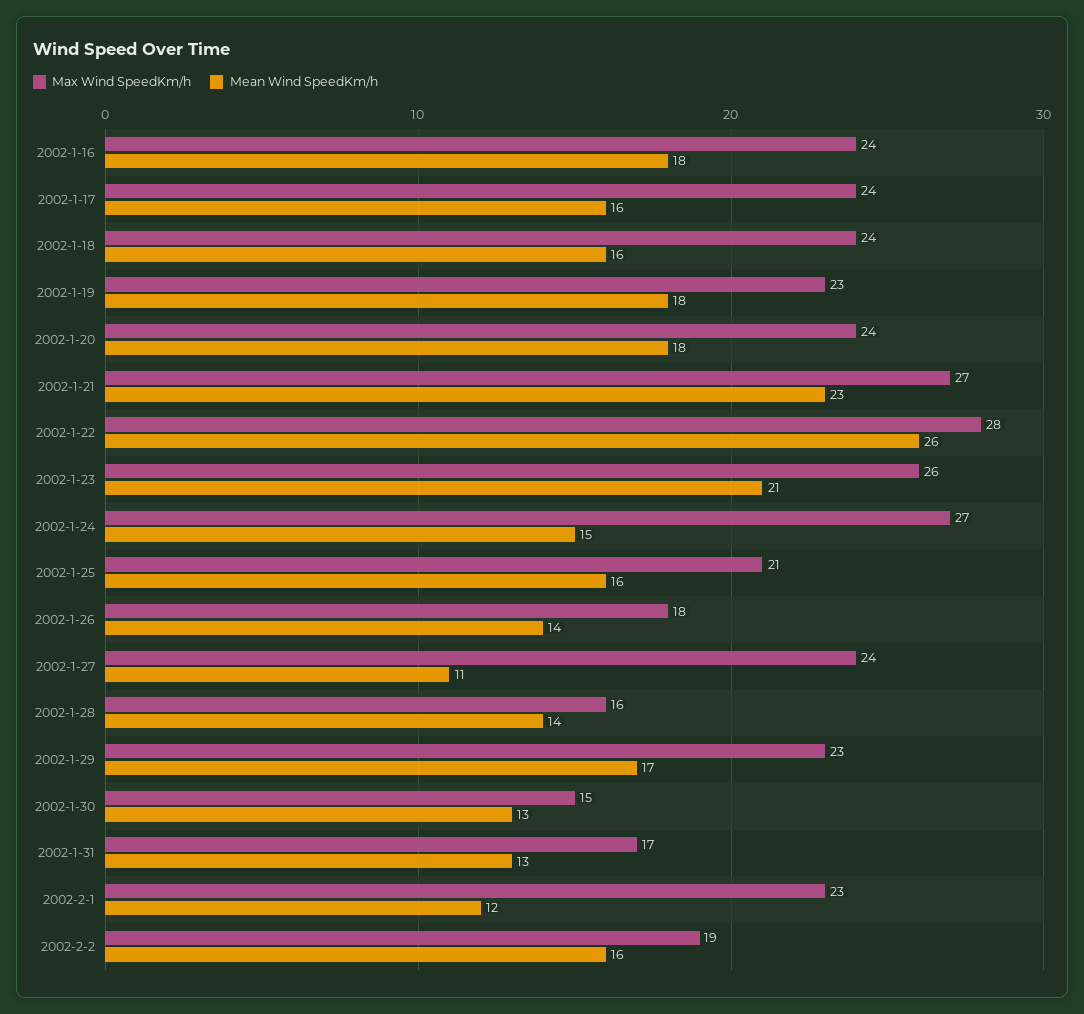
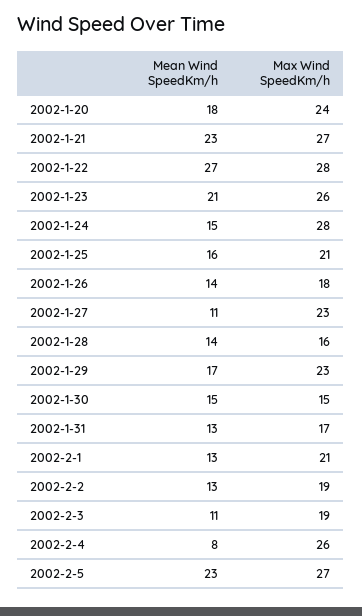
Max Wind SpeedKm/h, 2002-1-16: 24 -> none
Mean Wind SpeedKm/h, 2002-1-16: 18 -> none
Max Wind SpeedKm/h, 2002-1-17: 24 -> none
Mean Wind SpeedKm/h, 2002-1-17: 16 -> none
Max Wind SpeedKm/h, 2002-1-18: 24 -> none
Mean Wind SpeedKm/h, 2002-1-18: 16 -> none
Max Wind SpeedKm/h, 2002-1-19: 23 -> none
Mean Wind SpeedKm/h, 2002-1-19: 18 -> none
Mean Wind SpeedKm/h, 2002-1-22: 26 -> 27
Max Wind SpeedKm/h, 2002-1-24: 27 -> 28
Max Wind SpeedKm/h, 2002-1-27: 24 -> 23
Mean Wind SpeedKm/h, 2002-1-30: 13 -> 15
Max Wind SpeedKm/h, 2002-2-1: 23 -> 21
Mean Wind SpeedKm/h, 2002-2-1: 12 -> 13
Mean Wind SpeedKm/h, 2002-2-2: 16 -> 13
Mean Wind SpeedKm/h, 2002-2-3: none -> 11
Max Wind SpeedKm/h, 2002-2-3: none -> 19
Mean Wind SpeedKm/h, 2002-2-4: none -> 8
Max Wind SpeedKm/h, 2002-2-4: none -> 26
Mean Wind SpeedKm/h, 2002-2-5: none -> 23
Max Wind SpeedKm/h, 2002-2-5: none -> 27

